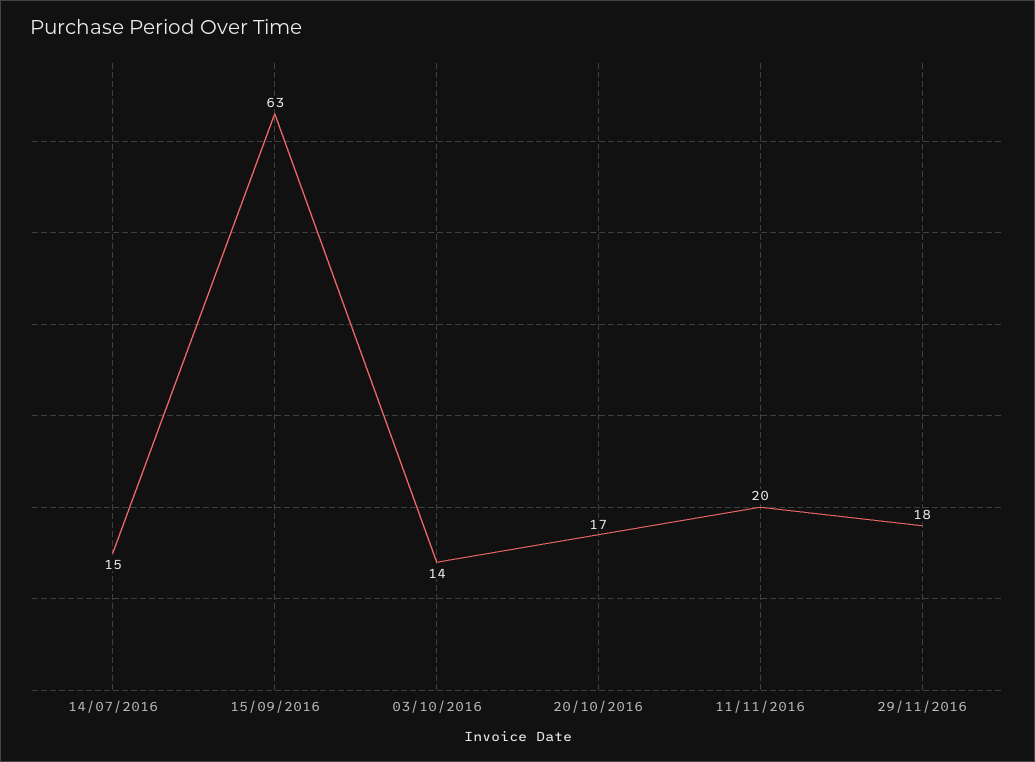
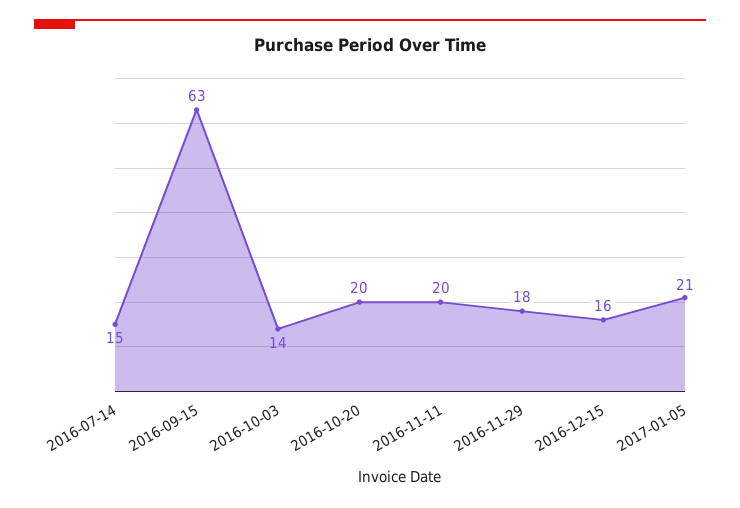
20/10/2016: 17 -> 20
2016-12-15: none -> 16
2017-01-05: none -> 21

